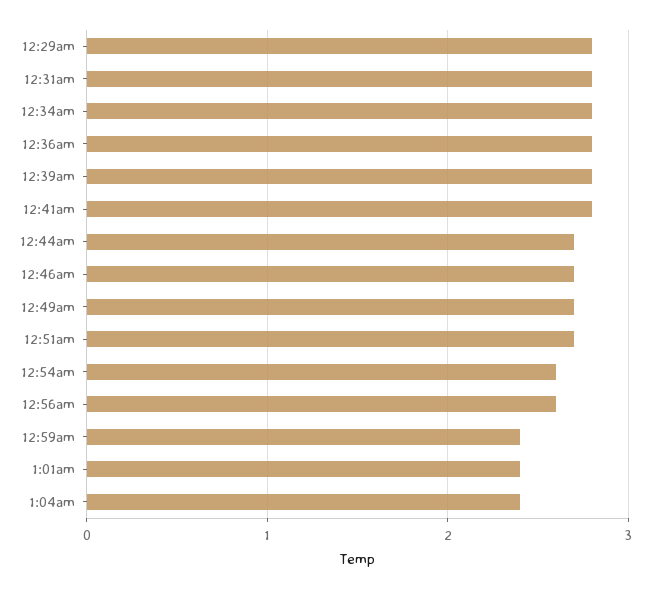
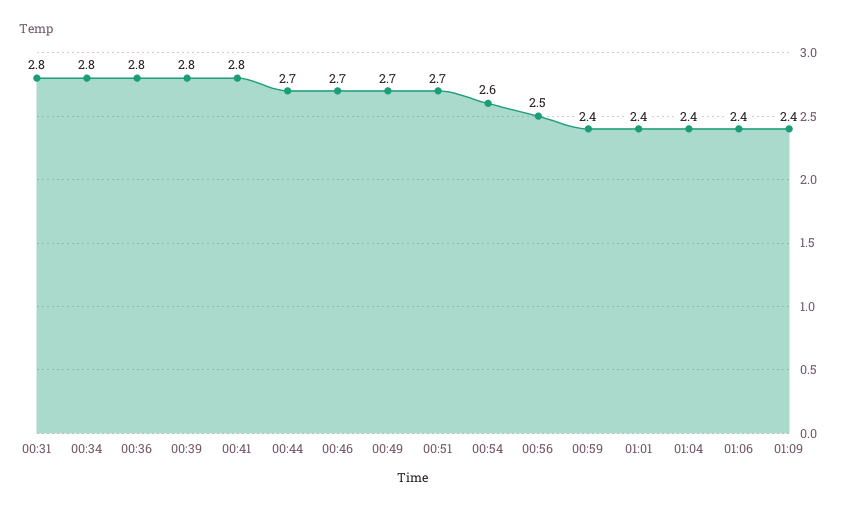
12:29am: 2.8 -> none
12:56am: 2.6 -> 2.5
01:06: none -> 2.4
01:09: none -> 2.4

